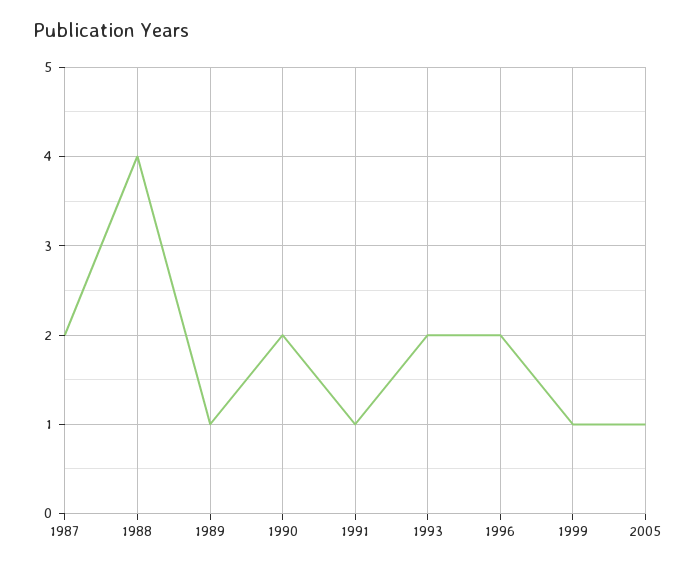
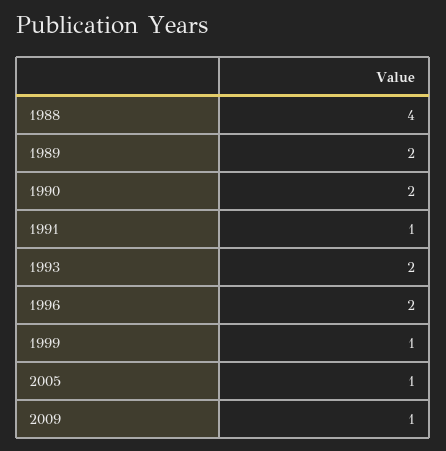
1987: 2 -> none
1989: 1 -> 2
2009: none -> 1

